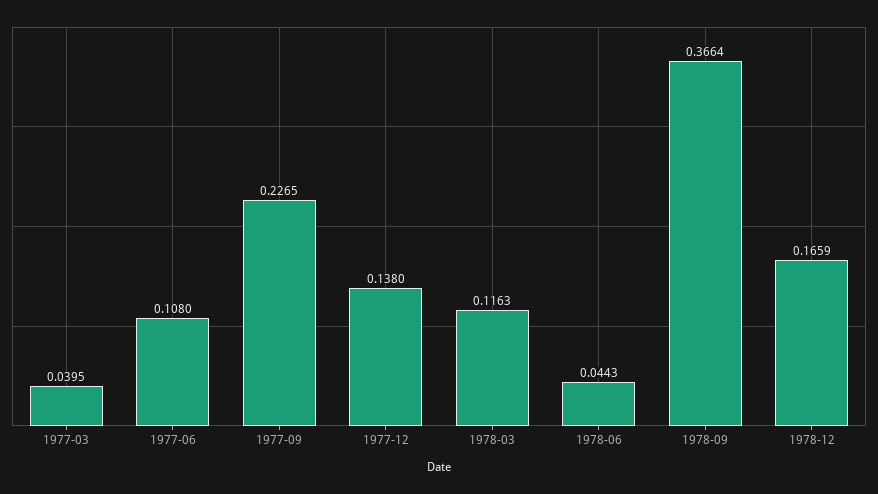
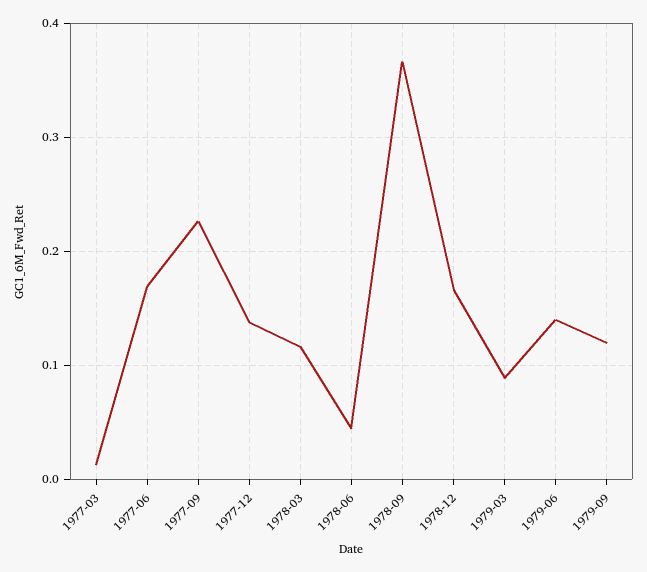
1977-03: 0.0395 -> 0.01
1977-06: 0.108 -> 0.17
1979-03: none -> 0.09
1979-06: none -> 0.14
1979-09: none -> 0.12

